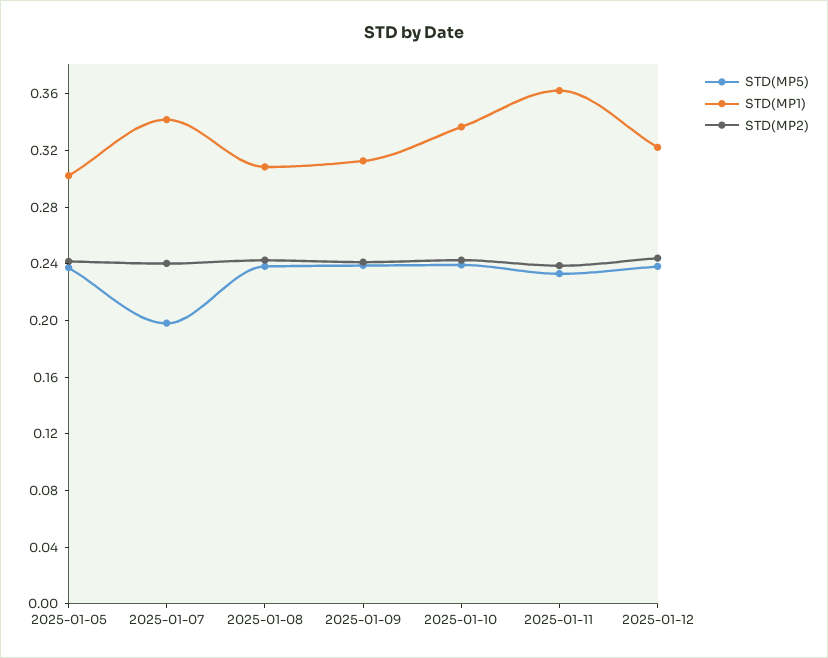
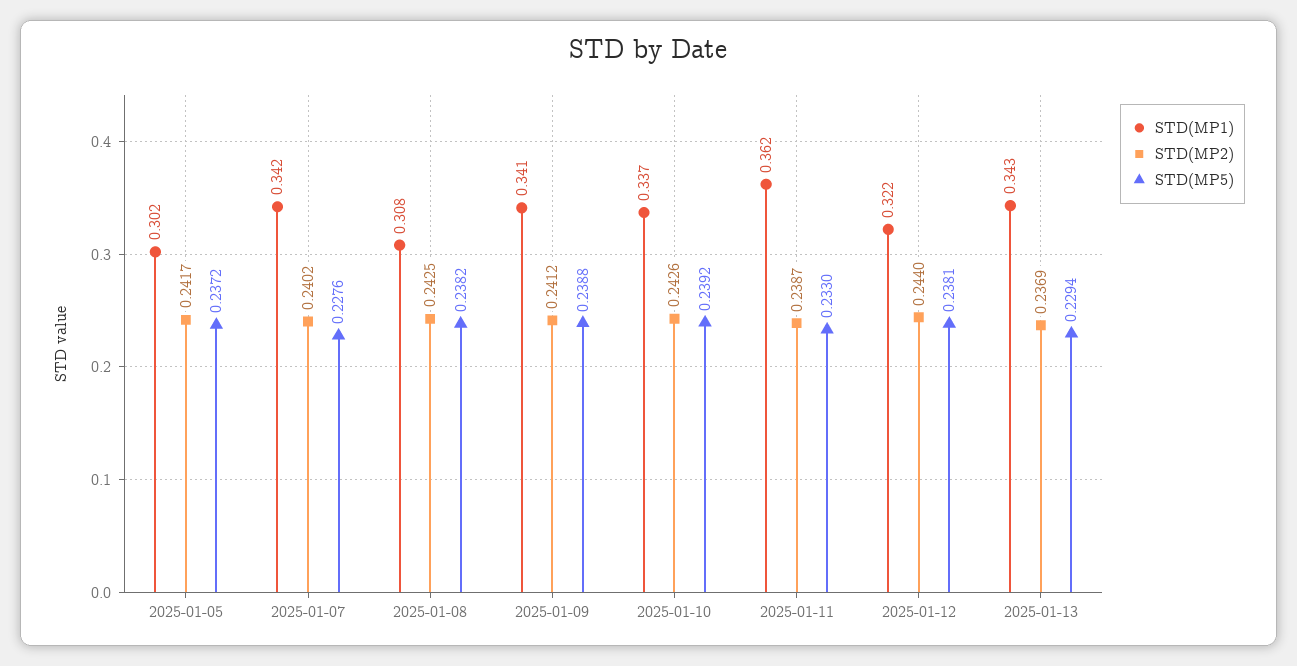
STD(MP5), 2025-01-07: 0.2 -> 0.2276
STD(MP1), 2025-01-09: 0.31 -> 0.341
STD(MP1), 2025-01-13: none -> 0.343
STD(MP2), 2025-01-13: none -> 0.2369
STD(MP5), 2025-01-13: none -> 0.2294

